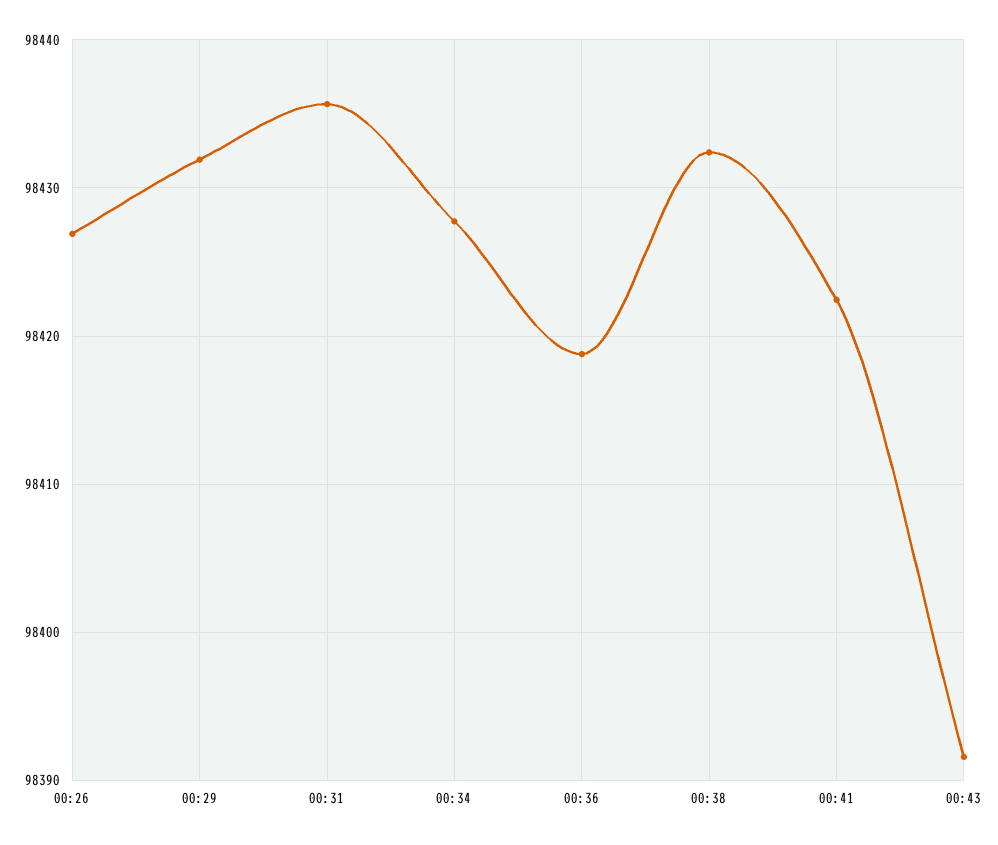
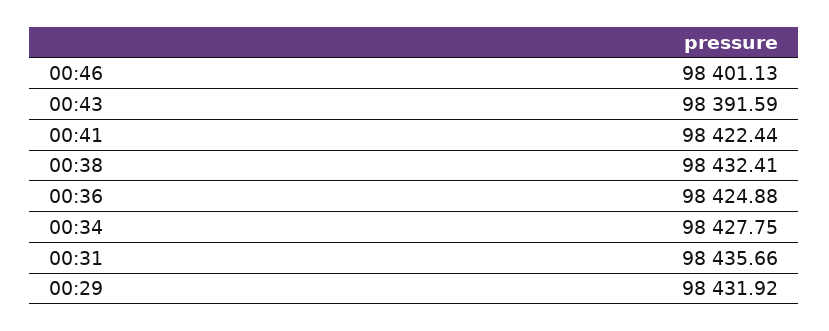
00:26: 98427 -> none
00:36: 98419 -> 98424.88
00:46: none -> 98401.13

